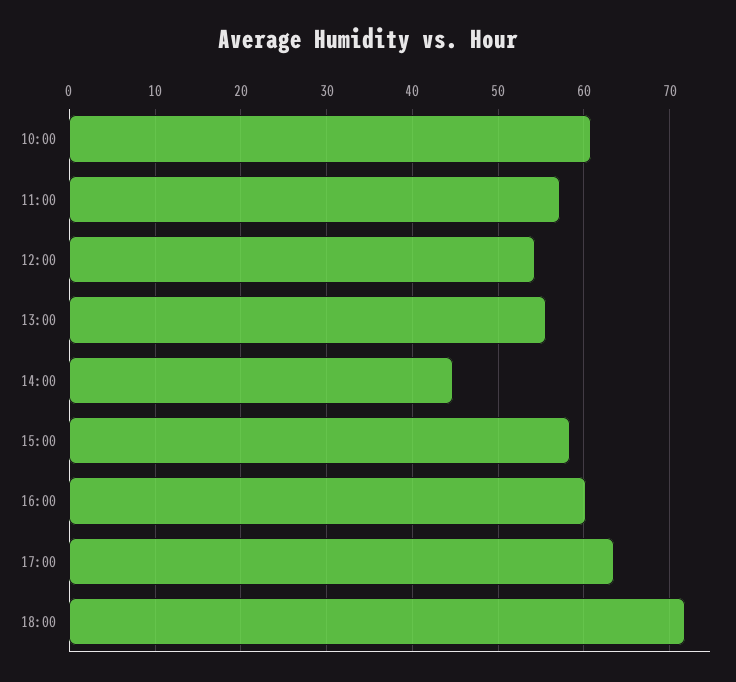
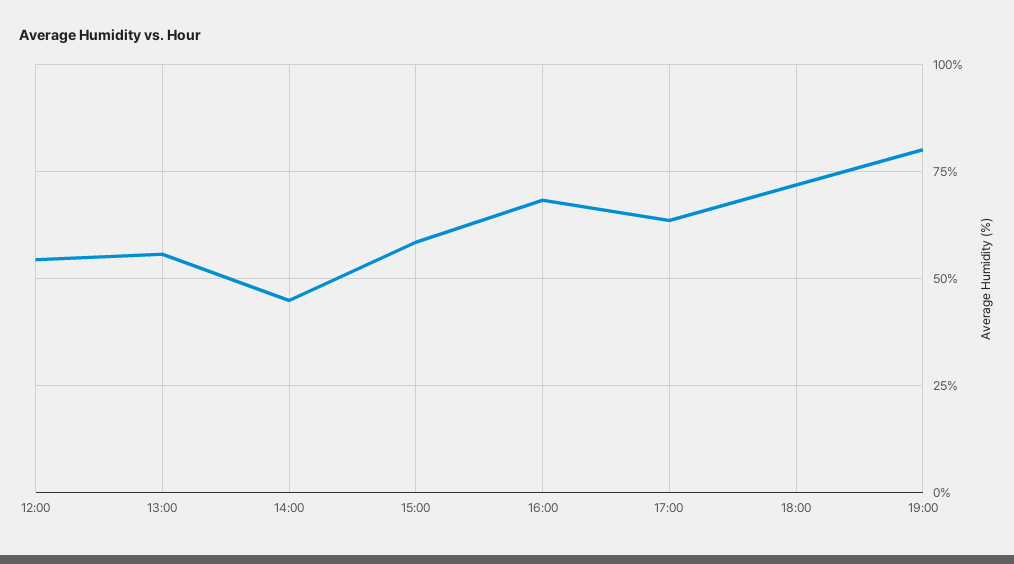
10:00: 61 -> none
11:00: 57 -> none
16:00: 60 -> 67.5
19:00: none -> 80

